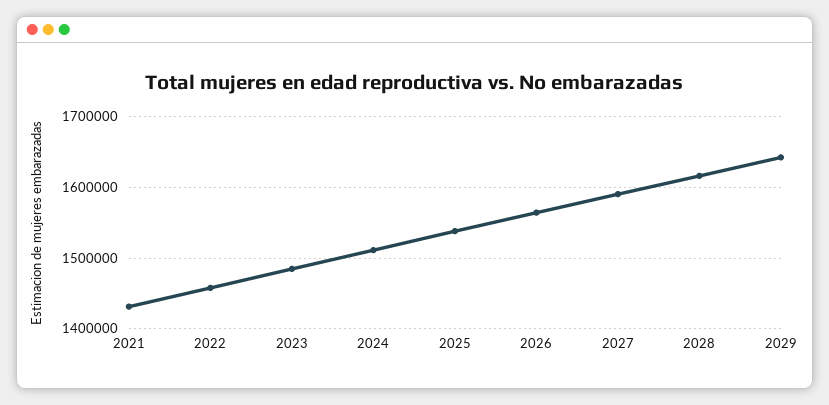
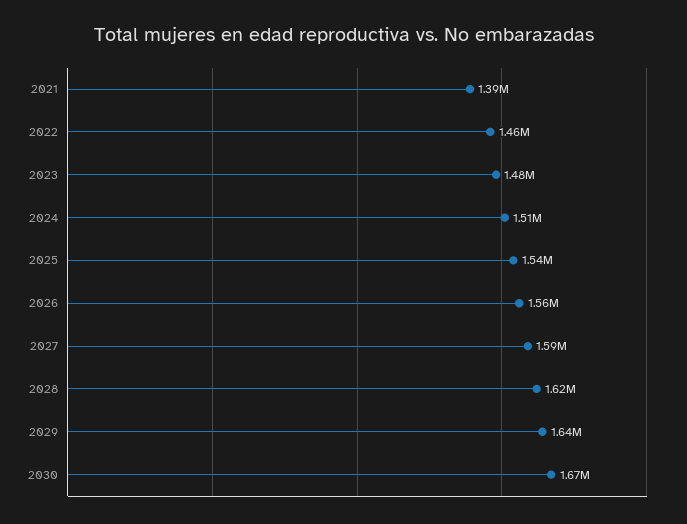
2021: 1430000 -> 1390000
2030: none -> 1670000

